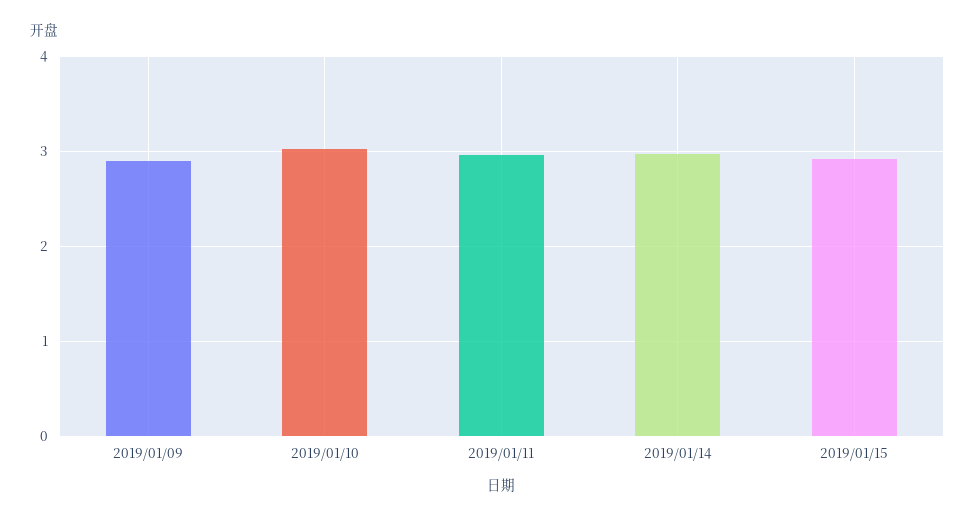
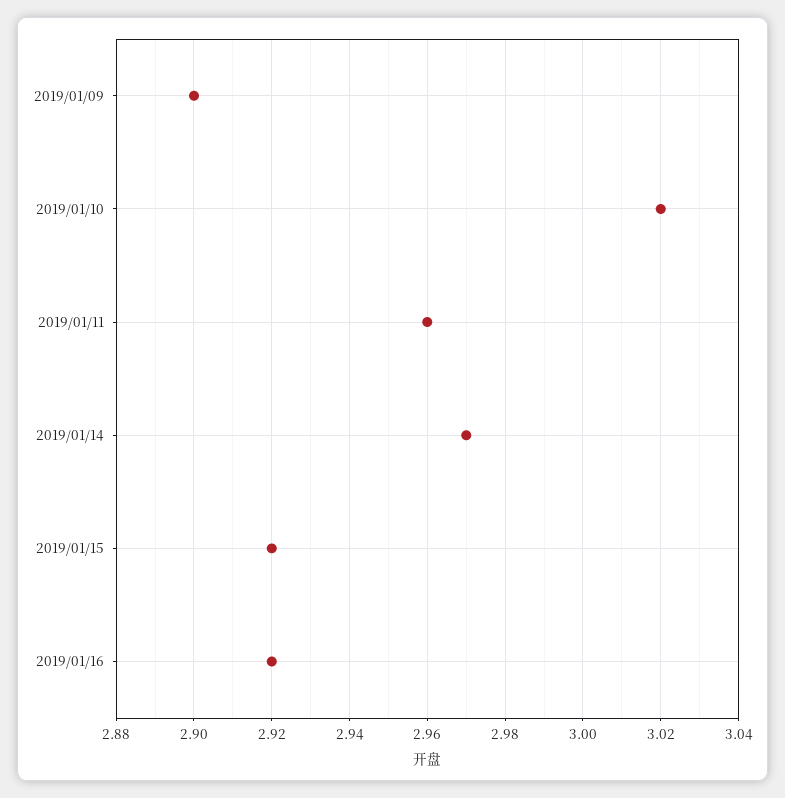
2019/01/16: none -> 2.92

